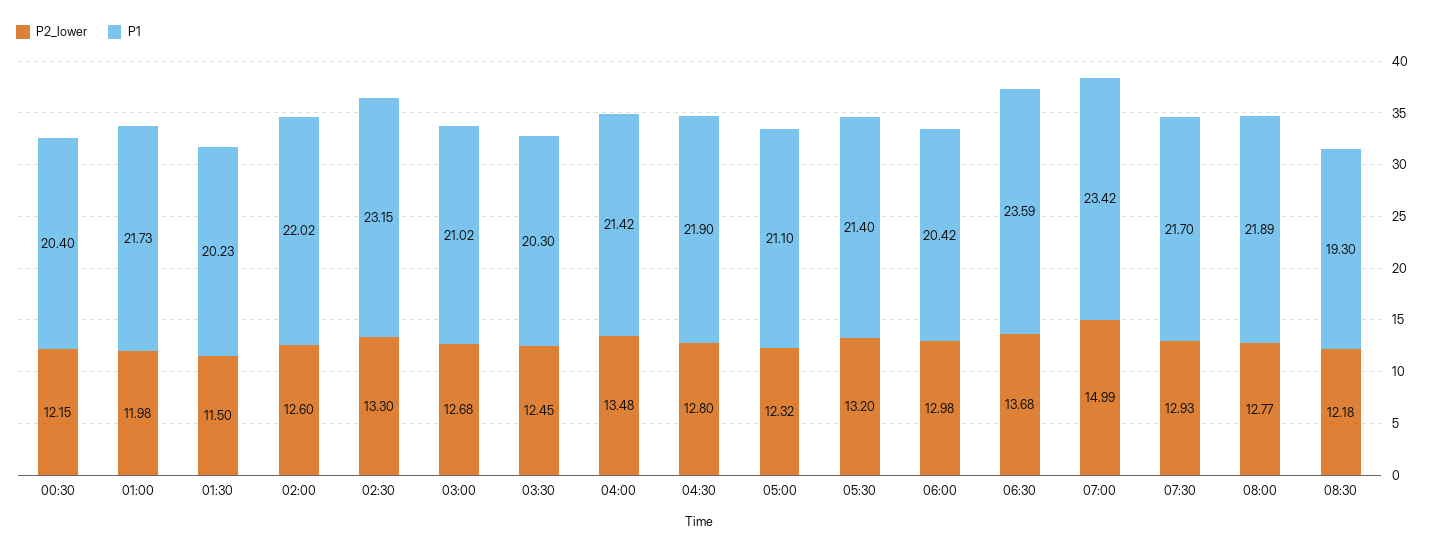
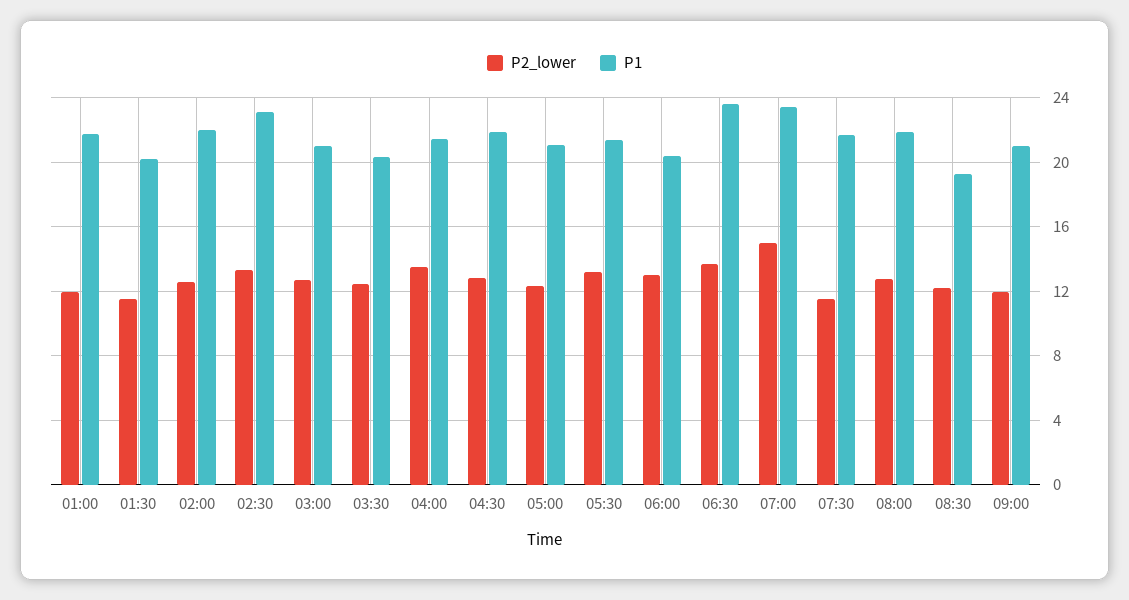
P2_lower, 00:30: 12.15 -> none
P1, 00:30: 20.4 -> none
P2_lower, 07:30: 12.93 -> 11.5
P2_lower, 09:00: none -> 12
P1, 09:00: none -> 21

